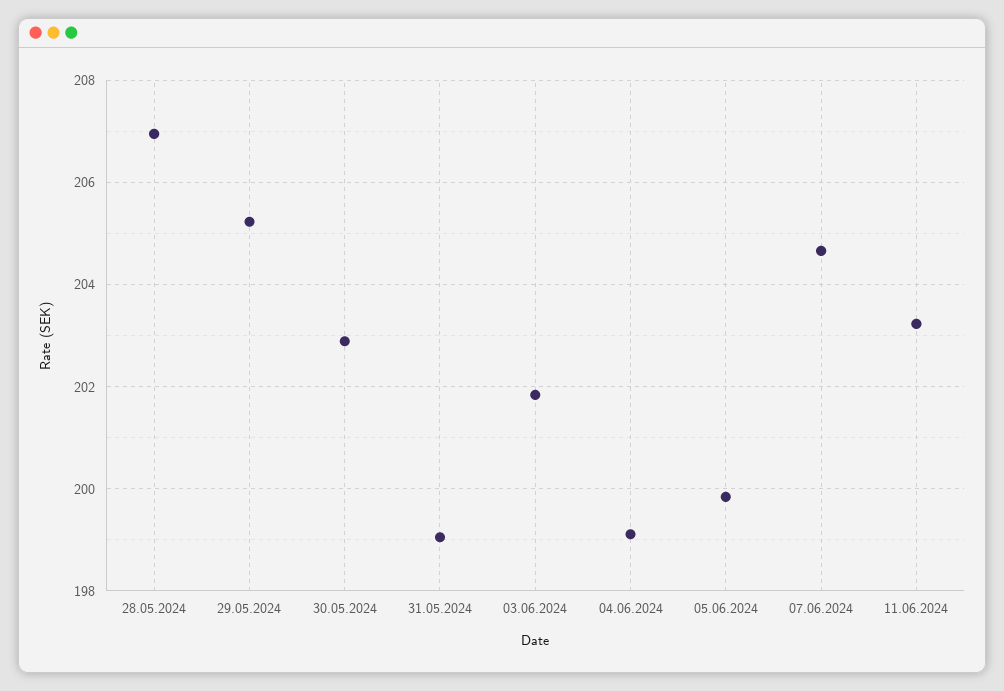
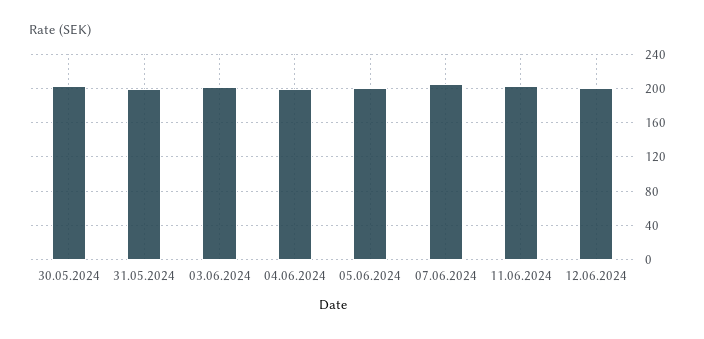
28.05.2024: 207 -> none
29.05.2024: 205.2 -> none
12.06.2024: none -> 200

